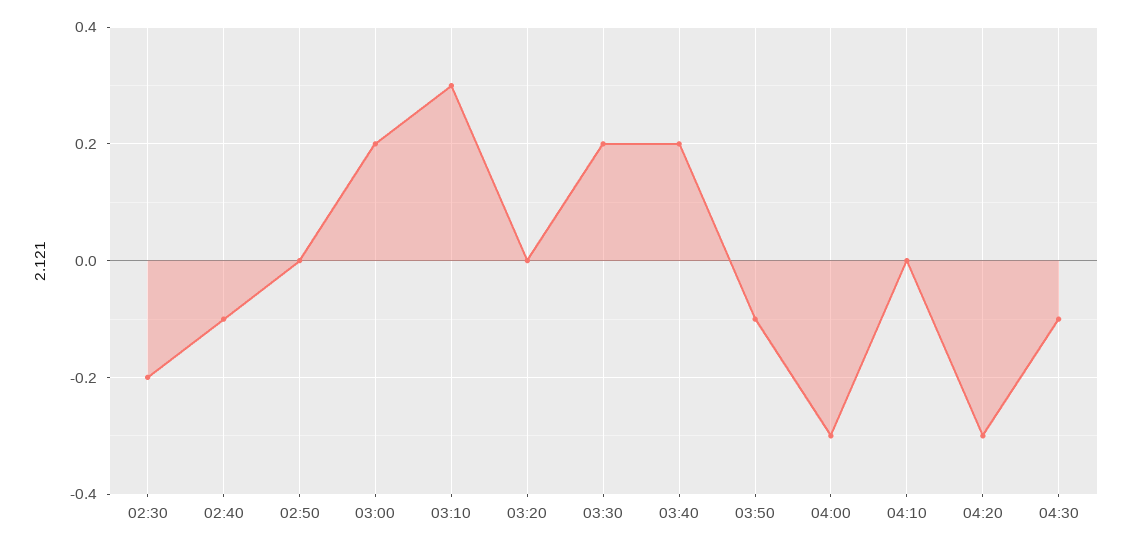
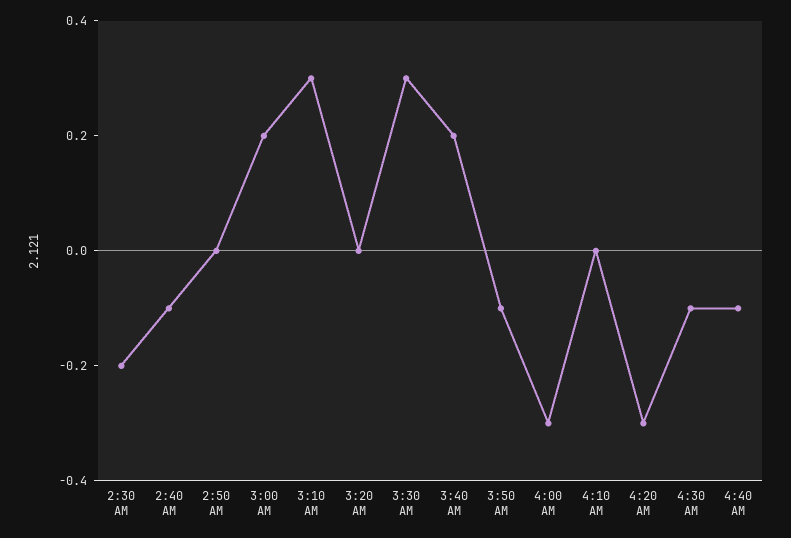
03:30: 0.2 -> 0.3
4:40 AM: none -> -0.1

